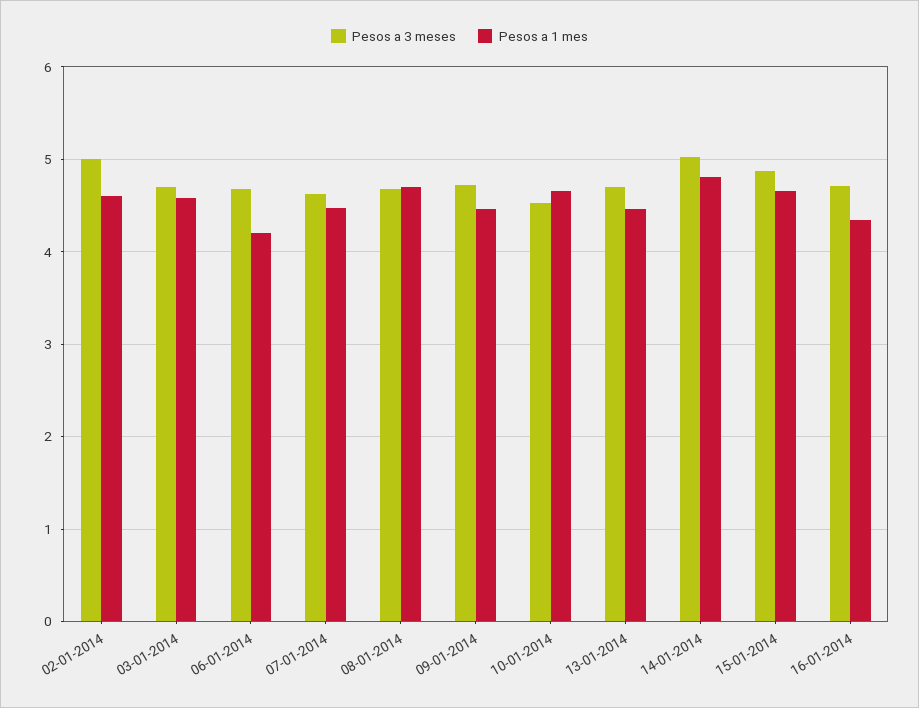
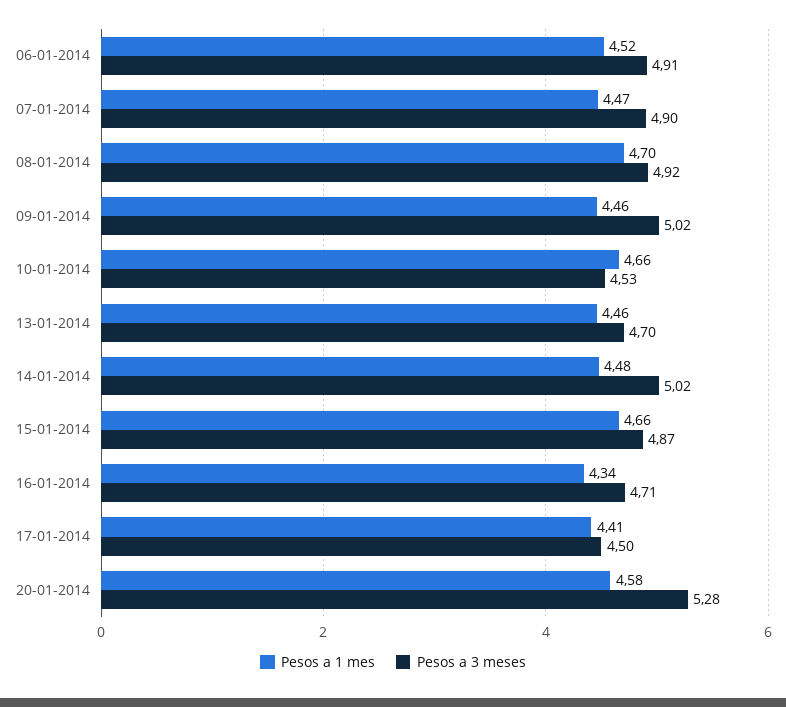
Pesos a 3 meses, 02-01-2014: 5 -> none
Pesos a 1 mes, 02-01-2014: 4.6 -> none
Pesos a 3 meses, 03-01-2014: 4.7 -> none
Pesos a 1 mes, 03-01-2014: 4.6 -> none
Pesos a 3 meses, 06-01-2014: 4.7 -> 4.91
Pesos a 1 mes, 06-01-2014: 4.2 -> 4.52
Pesos a 3 meses, 07-01-2014: 4.6 -> 4.9
Pesos a 3 meses, 08-01-2014: 4.7 -> 4.92
Pesos a 3 meses, 09-01-2014: 4.7 -> 5.02
Pesos a 1 mes, 14-01-2014: 4.8 -> 4.48
Pesos a 1 mes, 17-01-2014: none -> 4.41
Pesos a 3 meses, 17-01-2014: none -> 4.5
Pesos a 1 mes, 20-01-2014: none -> 4.58
Pesos a 3 meses, 20-01-2014: none -> 5.28

